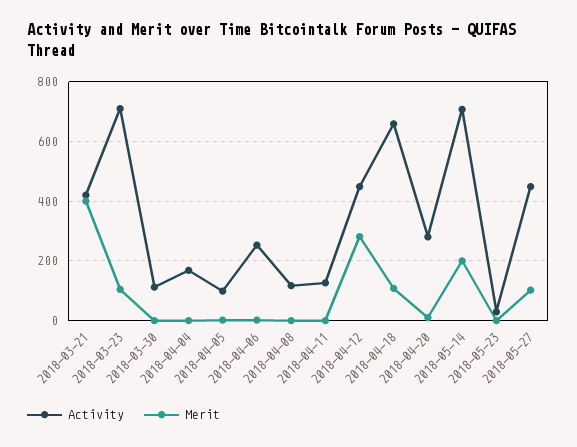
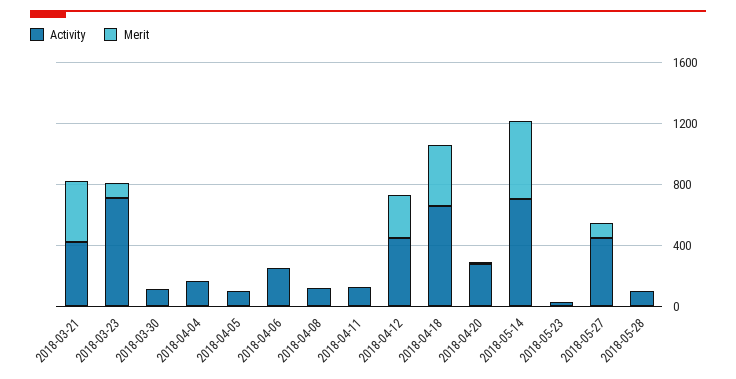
Merit, 2018-04-18: 100 -> 400
Merit, 2018-05-14: 200 -> 500
Activity, 2018-05-28: none -> 100
Merit, 2018-05-28: none -> 0

